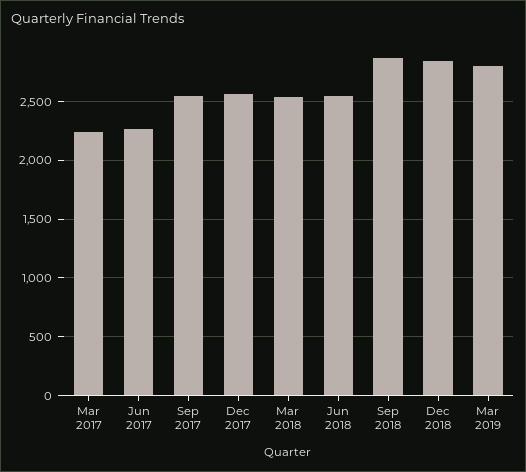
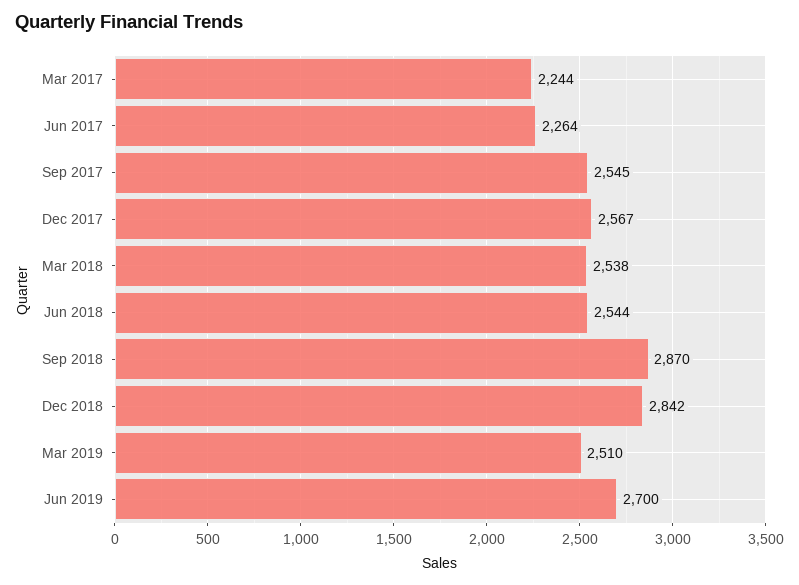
Mar 2019: 2800 -> 2510
Jun 2019: none -> 2700

